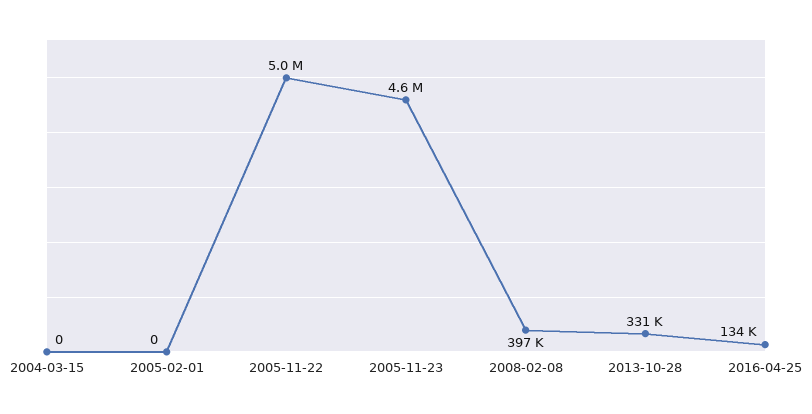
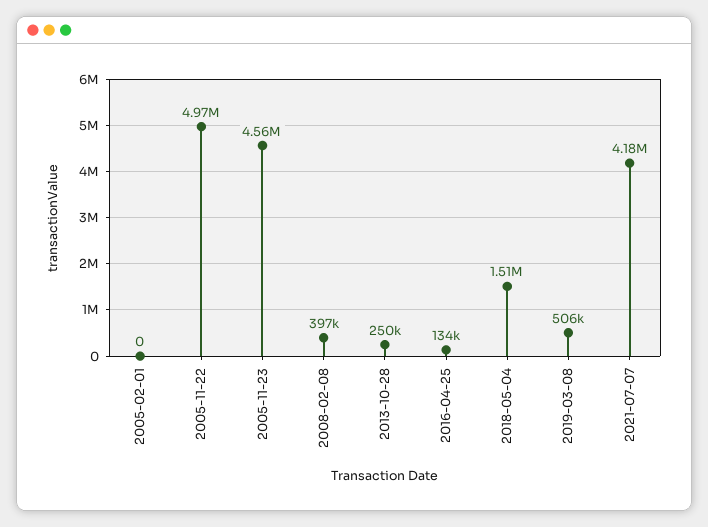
2004-03-15: 0 -> none
2013-10-28: 331000 -> 250000
2018-05-04: none -> 1510000
2019-03-08: none -> 506000
2021-07-07: none -> 4180000

